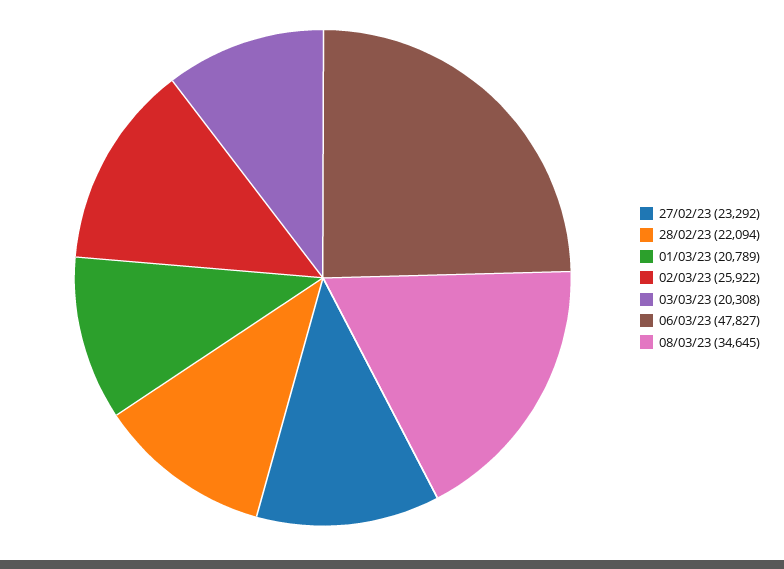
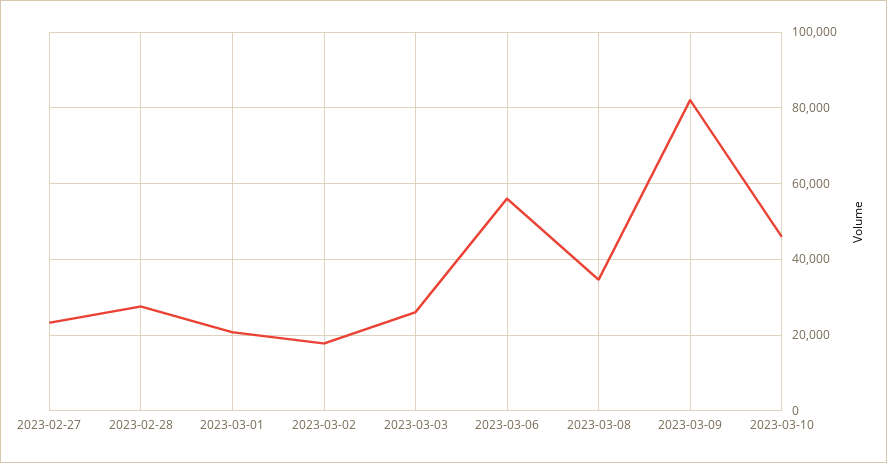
28/02/23: 22094 -> 28000
02/03/23: 25922 -> 18000
03/03/23: 20308 -> 26000
06/03/23: 47827 -> 56000
2023-03-09: none -> 82000
2023-03-10: none -> 46000

